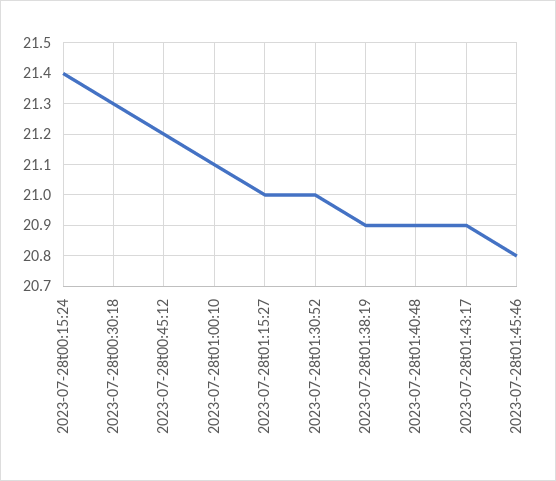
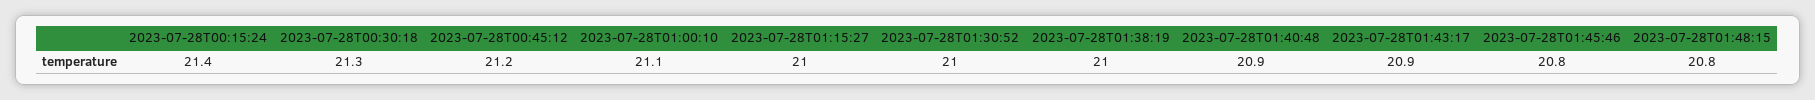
2023-07-28t01:38:19: 20.9 -> 21
2023-07-28T01:48:15: none -> 20.8

